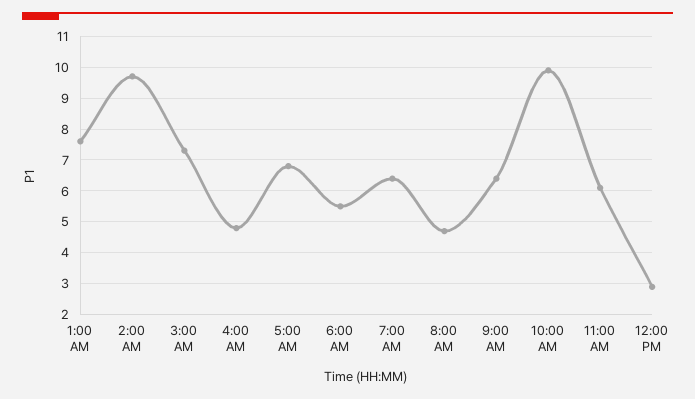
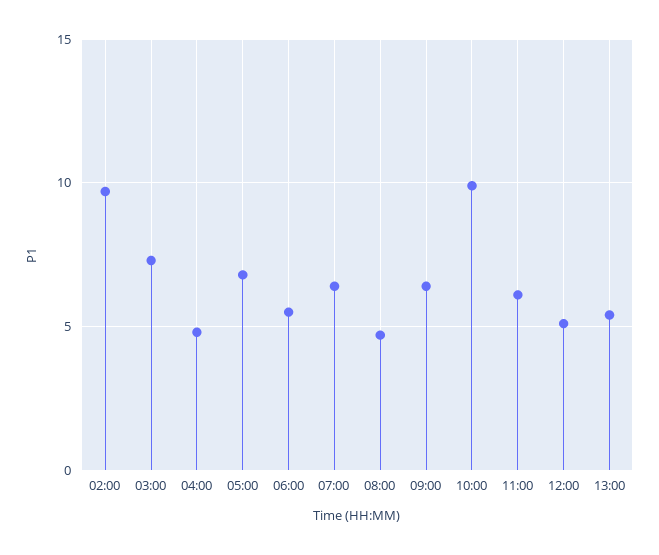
1:00 AM: 7.5 -> none
12:00 PM: 3 -> 5
13:00: none -> 5.5

